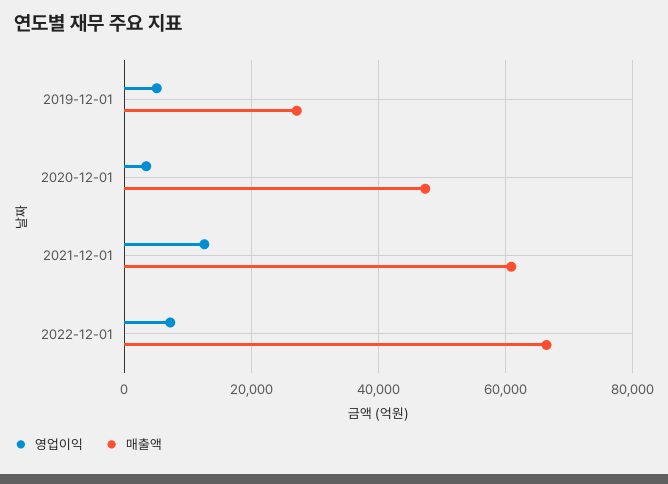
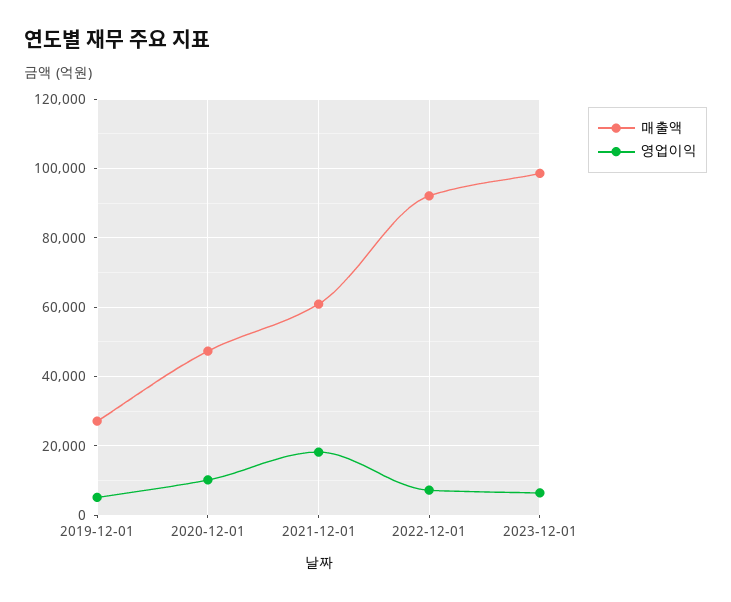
영업이익, 2020-12-01: 4000 -> 10000
영업이익, 2021-12-01: 12000 -> 18000
매출액, 2022-12-01: 66000 -> 92000
매출액, 2023-12-01: none -> 98000
영업이익, 2023-12-01: none -> 6000

